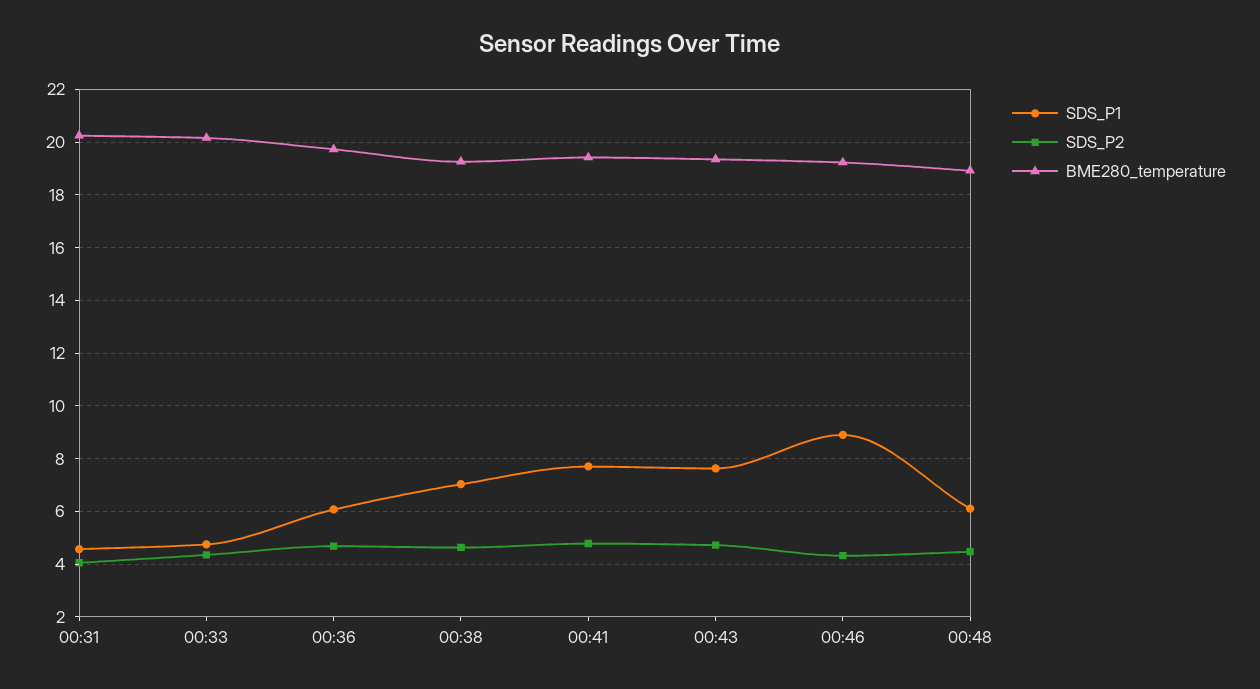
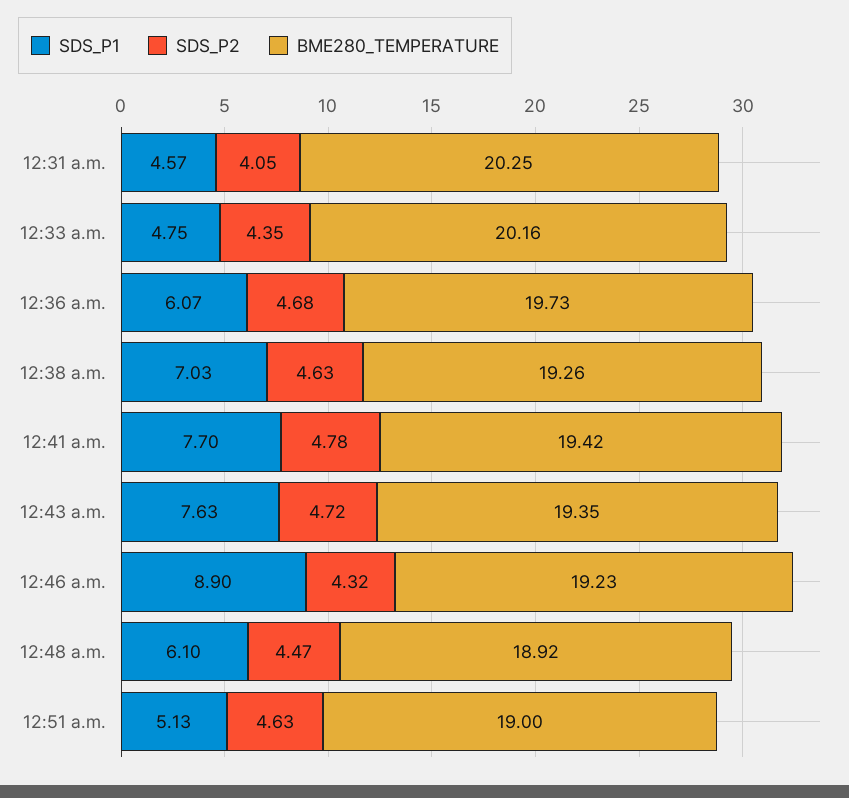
SDS_P1, 12:51 a.m.: none -> 5.13
SDS_P2, 12:51 a.m.: none -> 4.63
BME280_temperature, 12:51 a.m.: none -> 19

